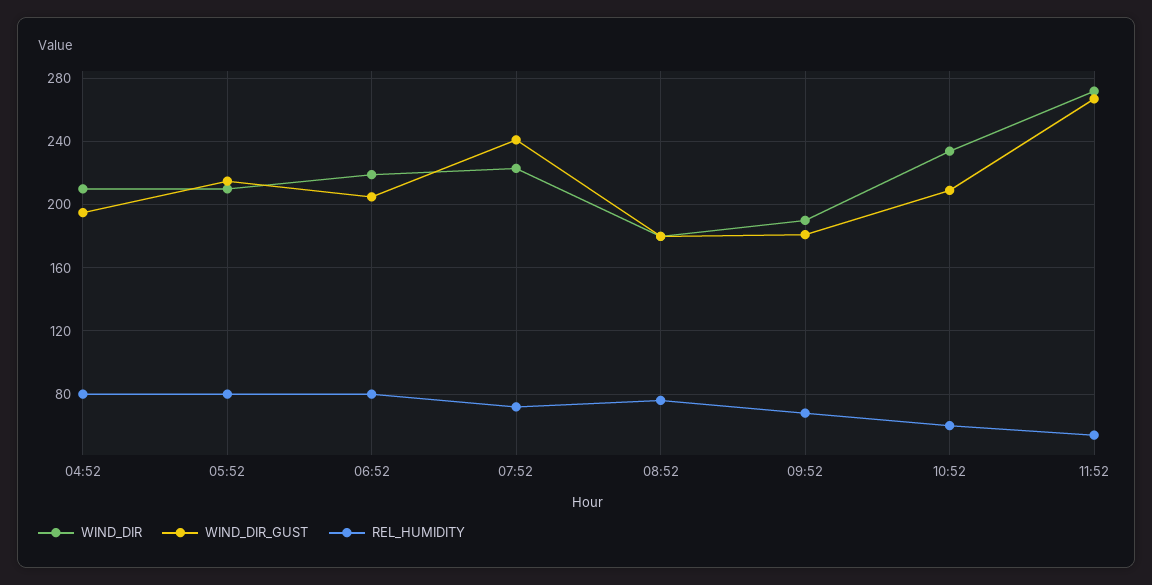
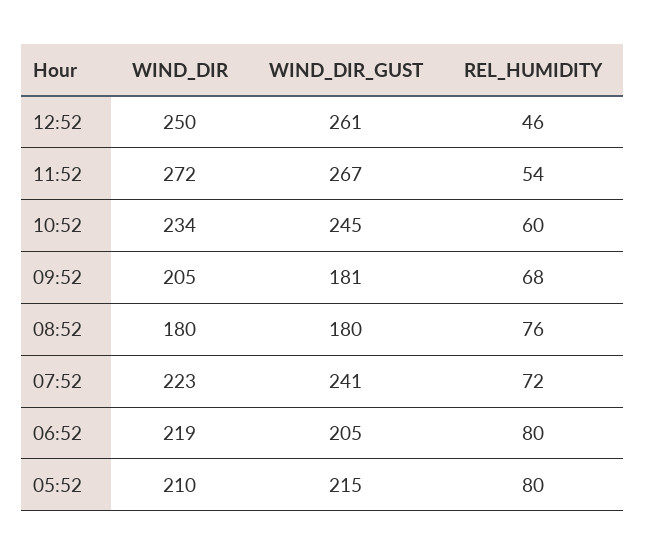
WIND_DIR, 04:52: 210 -> none
WIND_DIR_GUST, 04:52: 195 -> none
REL_HUMIDITY, 04:52: 80 -> none
WIND_DIR, 09:52: 190 -> 205
WIND_DIR_GUST, 10:52: 210 -> 245
WIND_DIR, 12:52: none -> 250
WIND_DIR_GUST, 12:52: none -> 261
REL_HUMIDITY, 12:52: none -> 46

